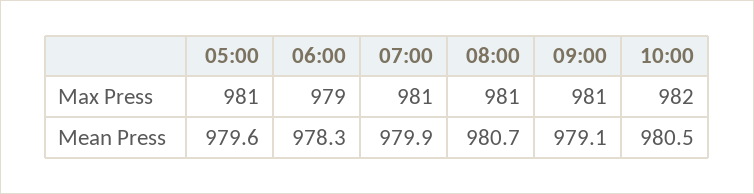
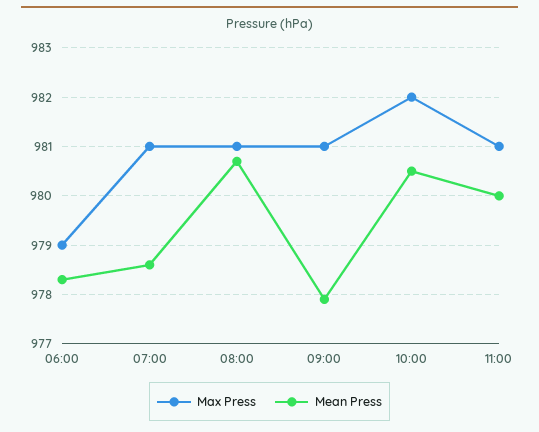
Max Press, 05:00: 981 -> none
Mean Press, 05:00: 979.6 -> none
Mean Press, 07:00: 979.9 -> 978.5
Mean Press, 09:00: 979.1 -> 978
Max Press, 11:00: none -> 981
Mean Press, 11:00: none -> 980

